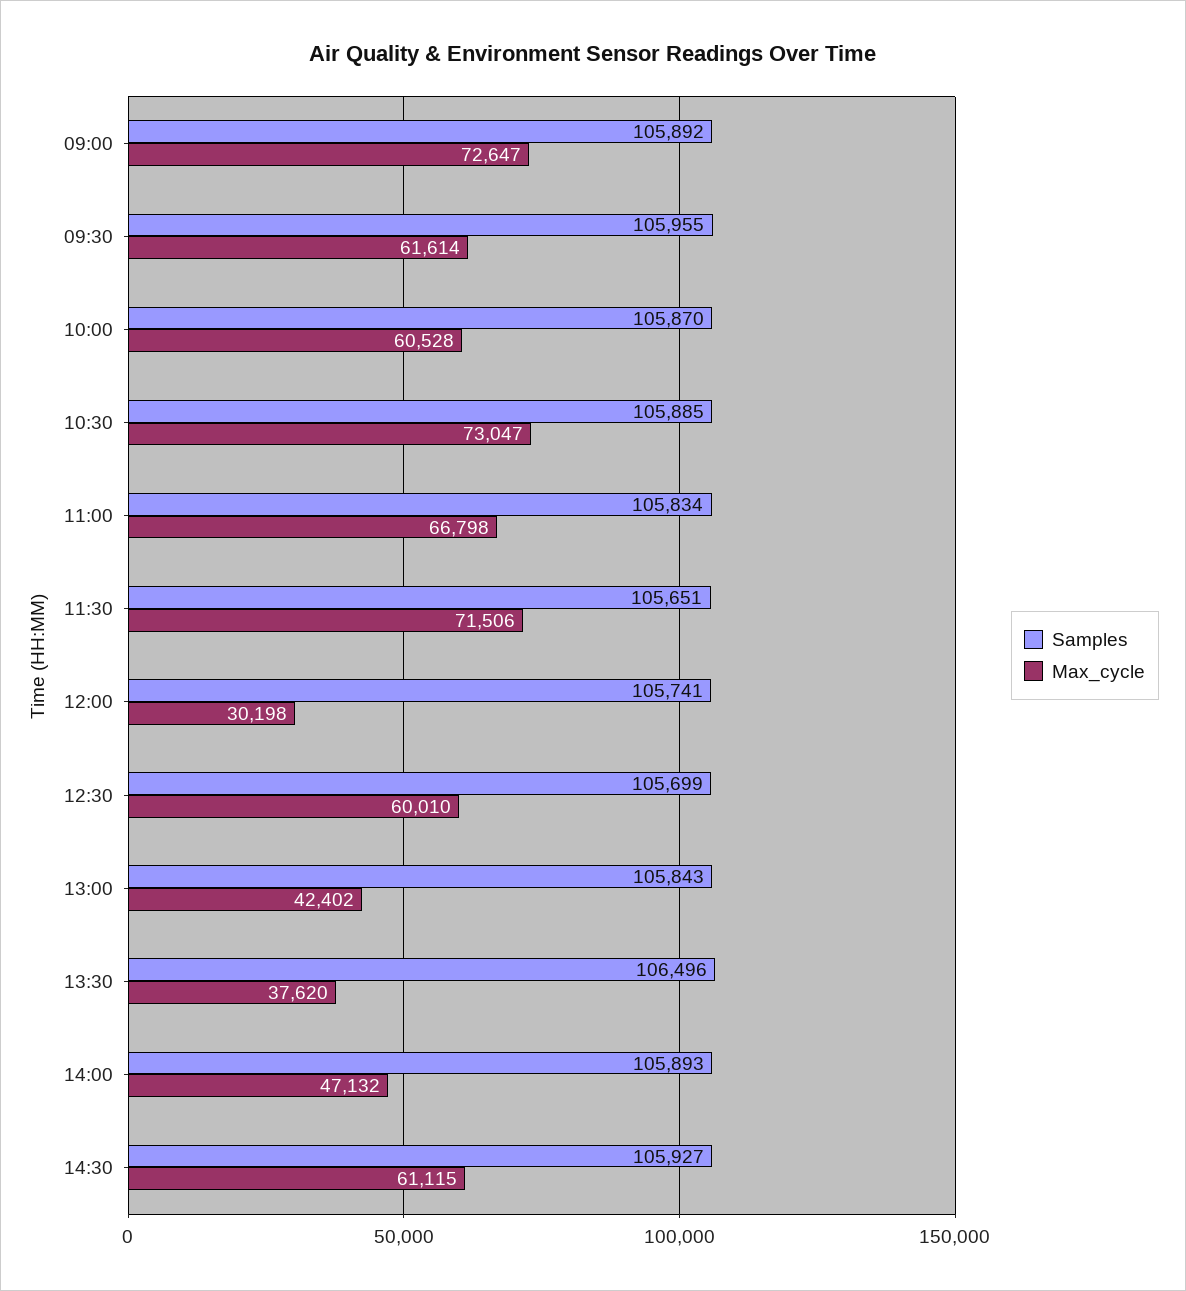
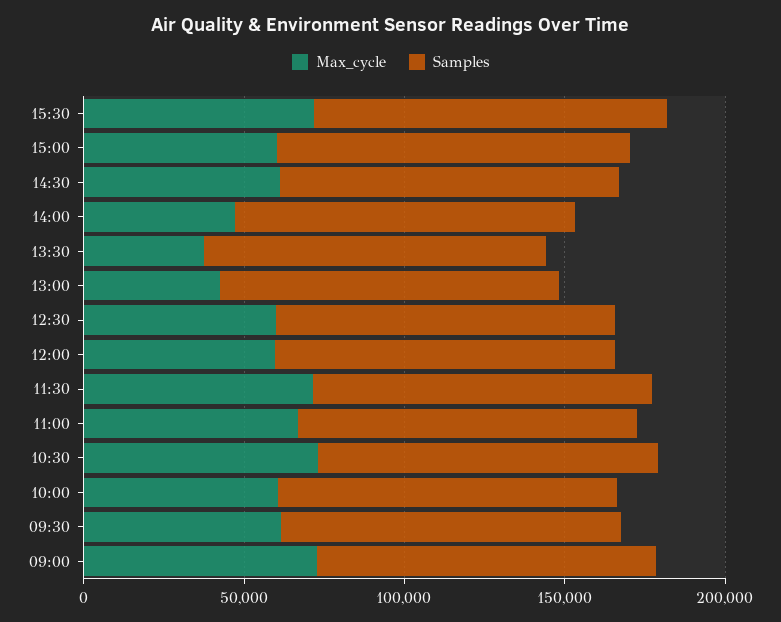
Max_cycle, 12:00: 30198 -> 60000
Max_cycle, 15:30: none -> 70000
Samples, 15:30: none -> 110000
Max_cycle, 15:00: none -> 60000
Samples, 15:00: none -> 110000

